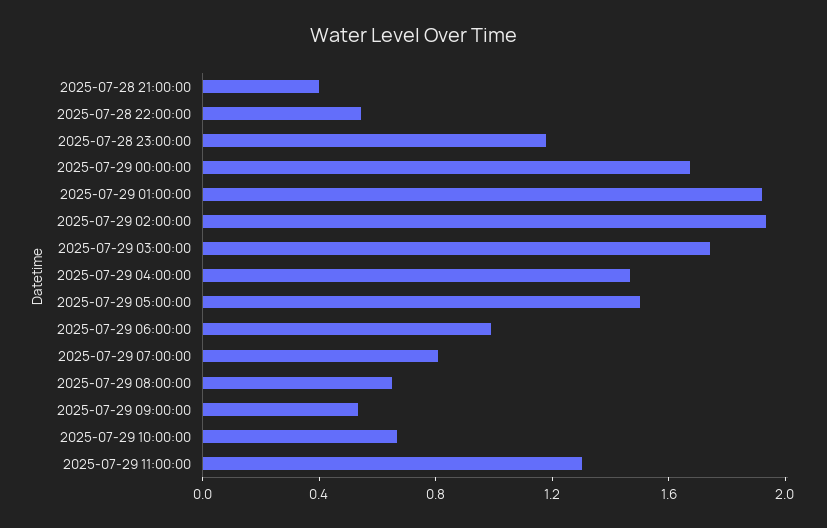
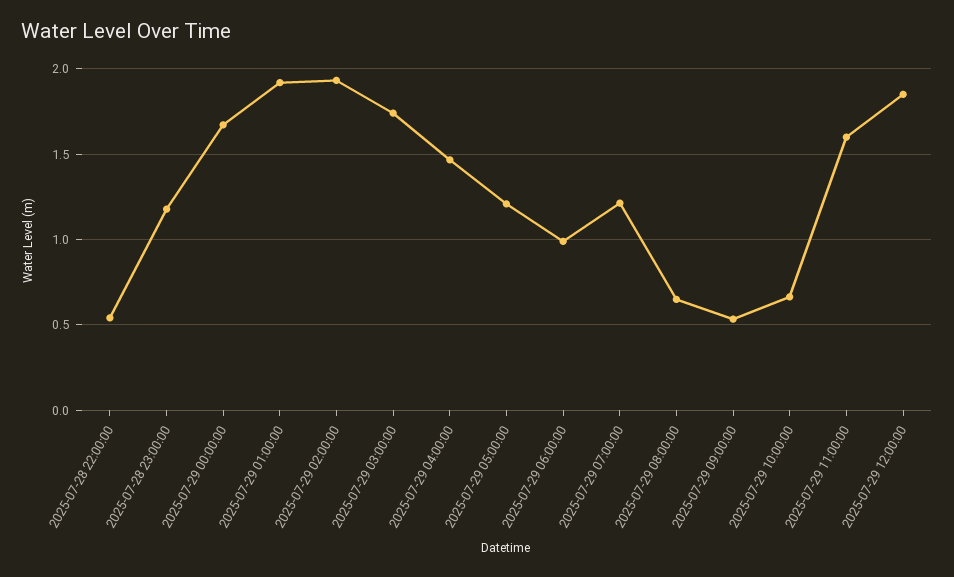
2025-07-28 21:00:00: 0.4 -> none
2025-07-29 05:00:00: 1.5 -> 1.2
2025-07-29 07:00:00: 0.8 -> 1.2
2025-07-29 11:00:00: 1.3 -> 1.6
2025-07-29 12:00:00: none -> 1.85

